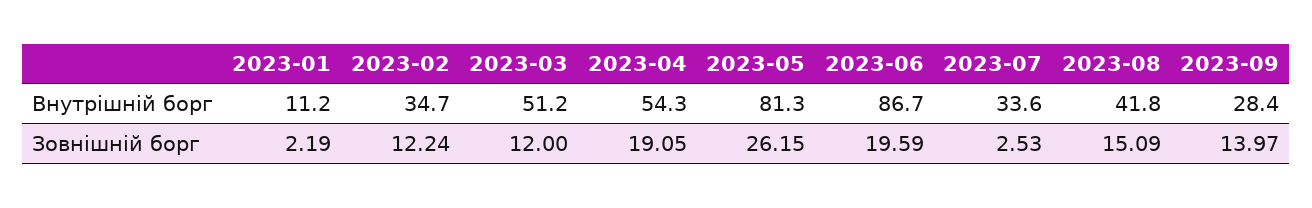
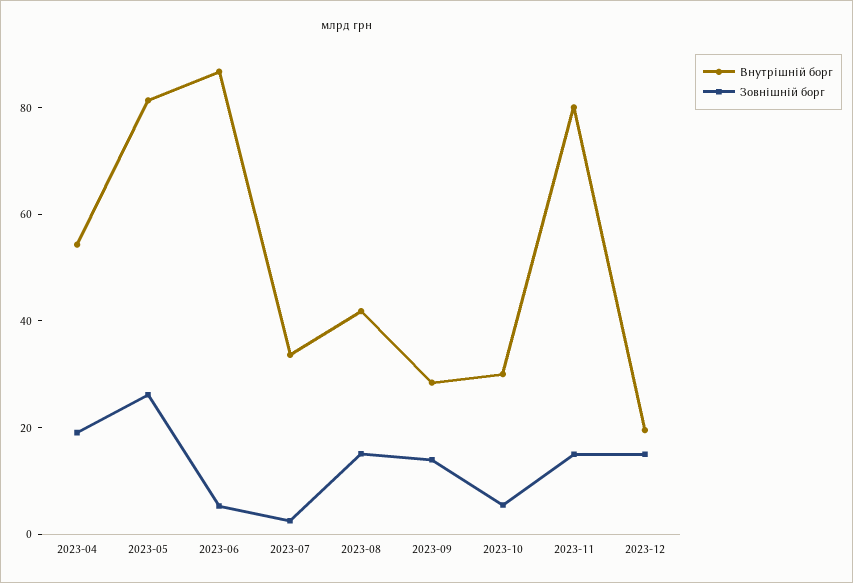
Внутрішній борг, 2023-01: 11.2 -> none
Внутрішній борг, 2023-02: 34.7 -> none
Внутрішній борг, 2023-03: 51.2 -> none
Зовнішній борг, 2023-01: 2.19 -> none
Зовнішній борг, 2023-02: 12.24 -> none
Зовнішній борг, 2023-03: 12 -> none
Зовнішній борг, 2023-06: 19.59 -> 5
Внутрішній борг, 2023-10: none -> 30
Зовнішній борг, 2023-10: none -> 5
Внутрішній борг, 2023-11: none -> 80
Зовнішній борг, 2023-11: none -> 15
Внутрішній борг, 2023-12: none -> 20
Зовнішній борг, 2023-12: none -> 15

